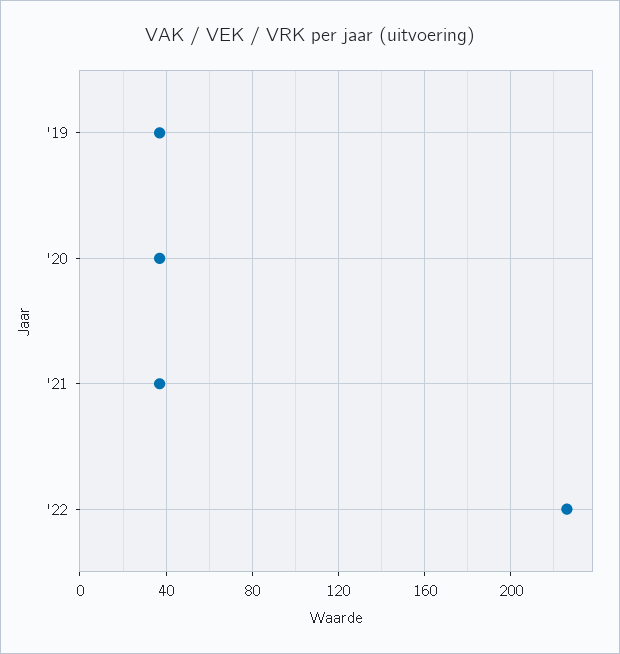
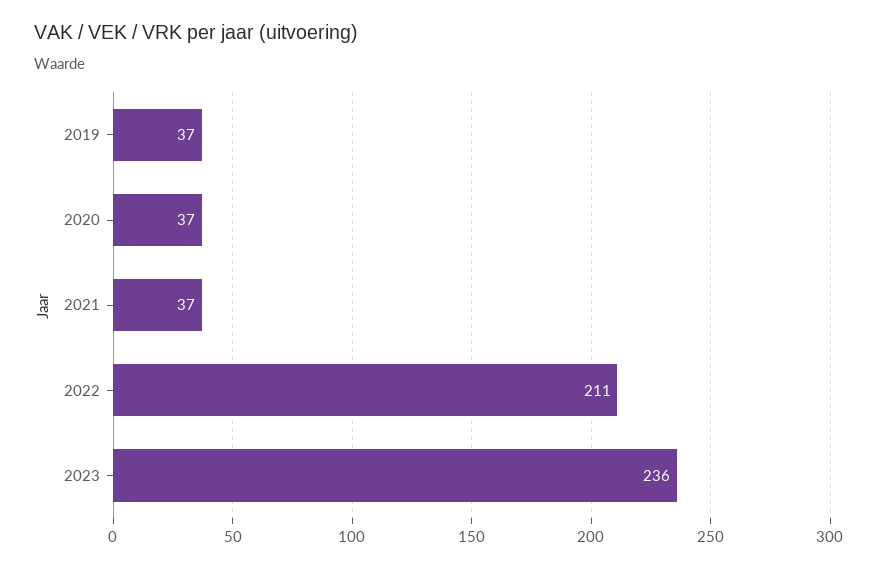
'22: 225 -> 211
2023: none -> 236

